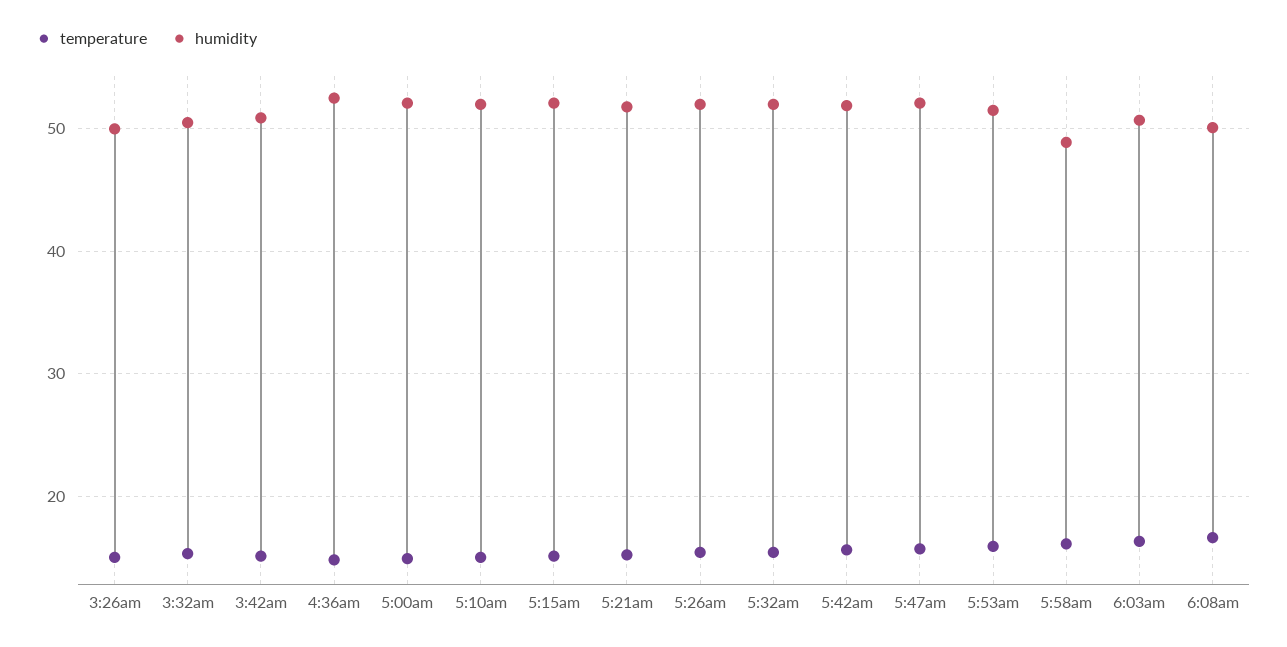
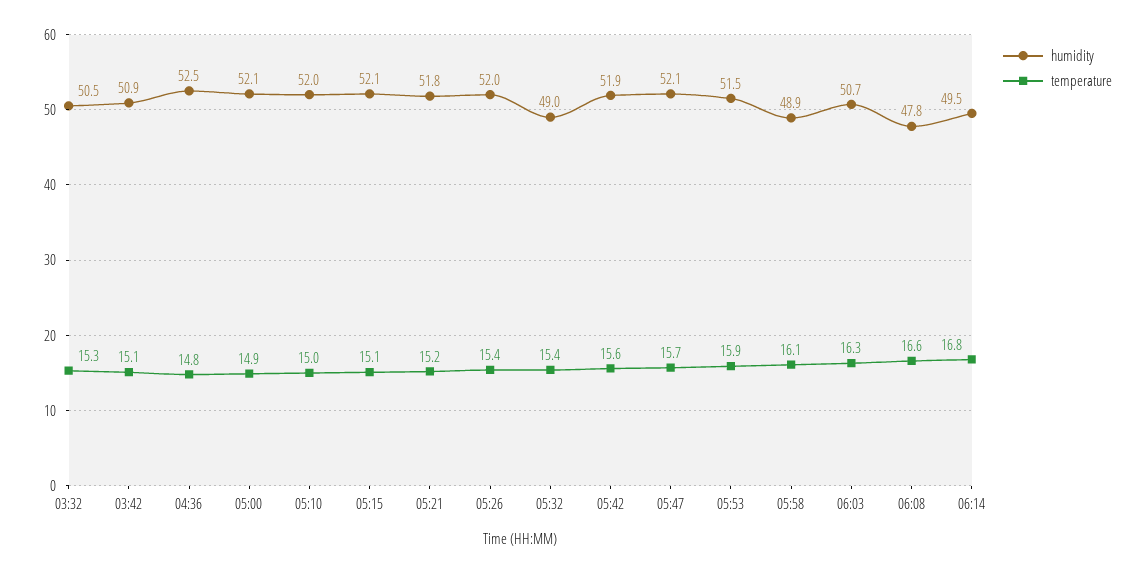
temperature, 3:26am: 15 -> none
humidity, 3:26am: 50 -> none
humidity, 5:32am: 52 -> 49
humidity, 6:08am: 50 -> 47.8
humidity, 06:14: none -> 49.5
temperature, 06:14: none -> 16.8

